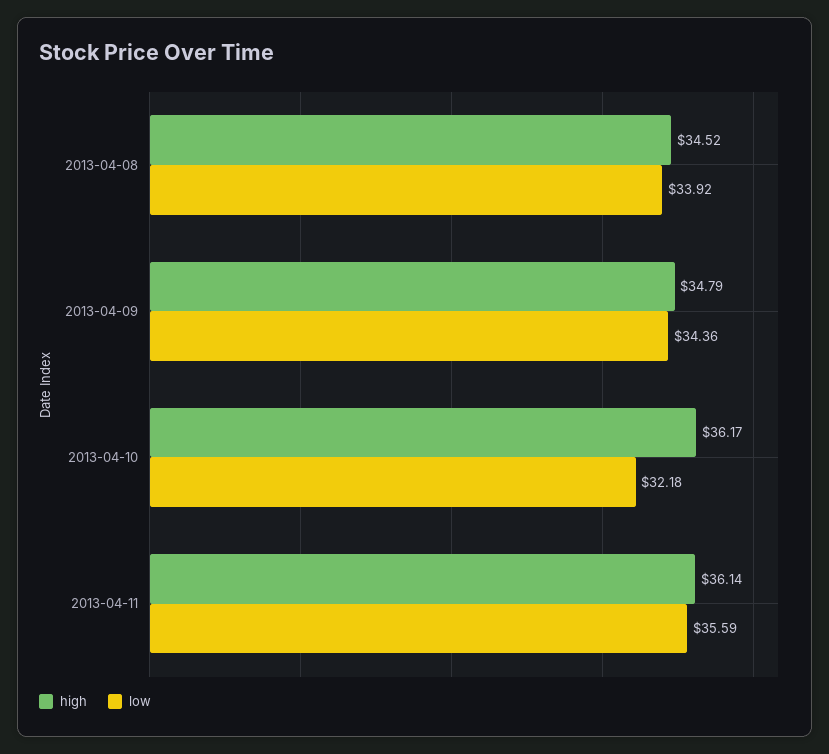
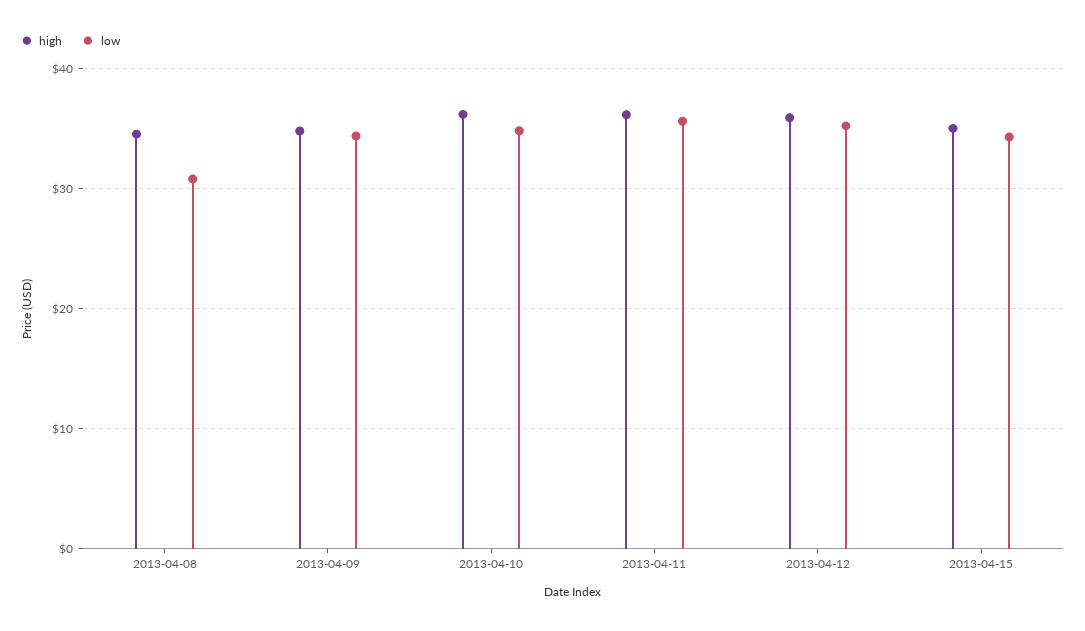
low, 2013-04-08: 33.92 -> 31
low, 2013-04-10: 32.18 -> 35
high, 2013-04-12: none -> 36
low, 2013-04-12: none -> 35
high, 2013-04-15: none -> 35
low, 2013-04-15: none -> 34

